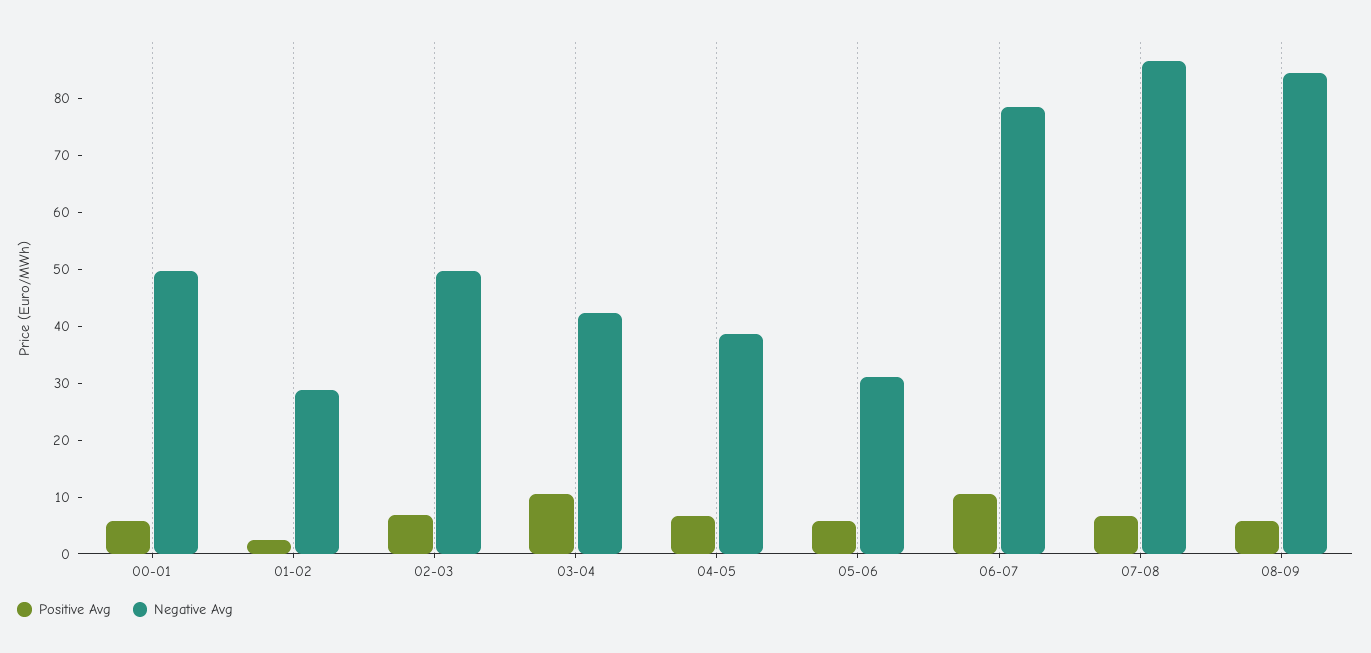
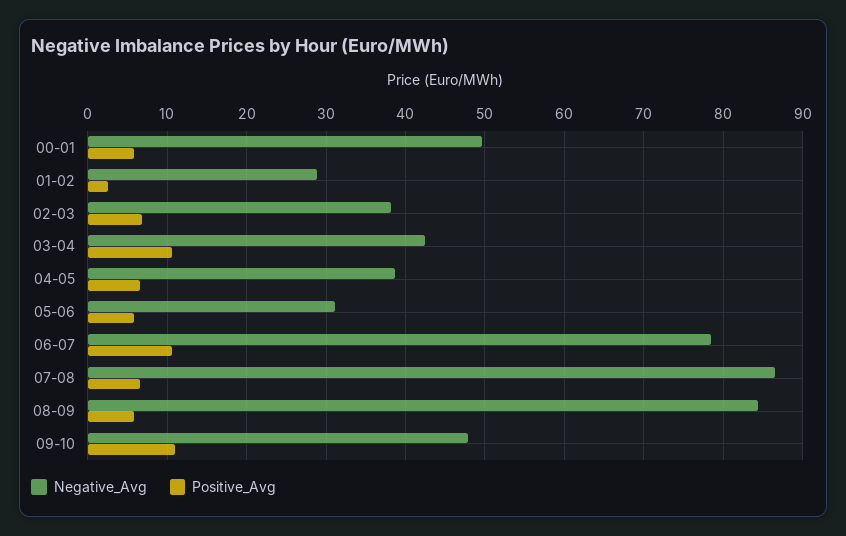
Negative Avg, 02-03: 50 -> 38
Negative Avg, 09-10: none -> 48
Positive Avg, 09-10: none -> 11

